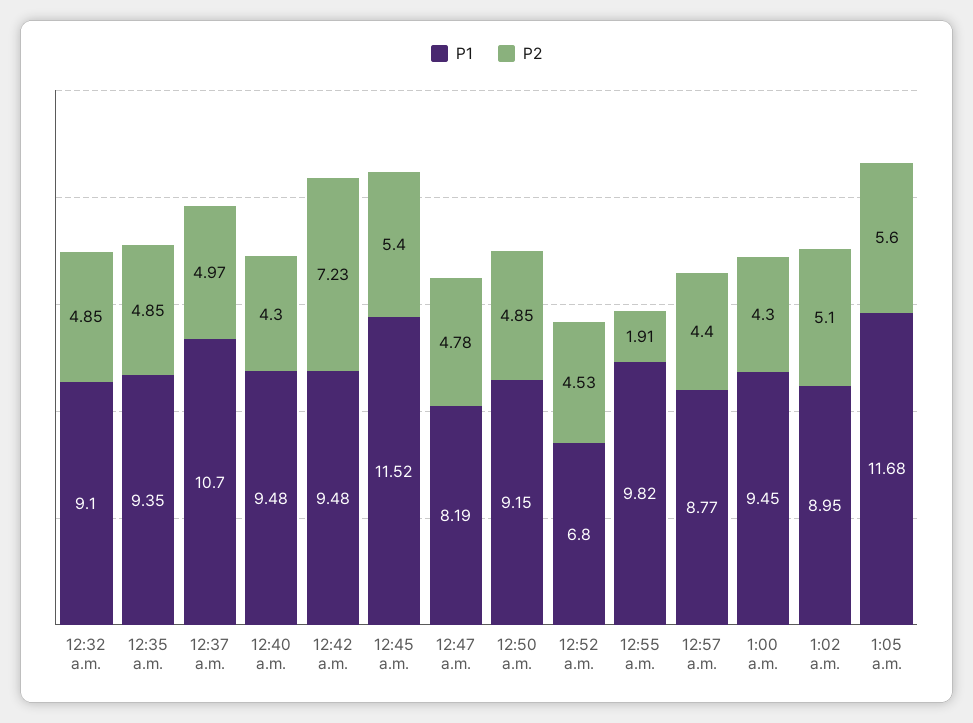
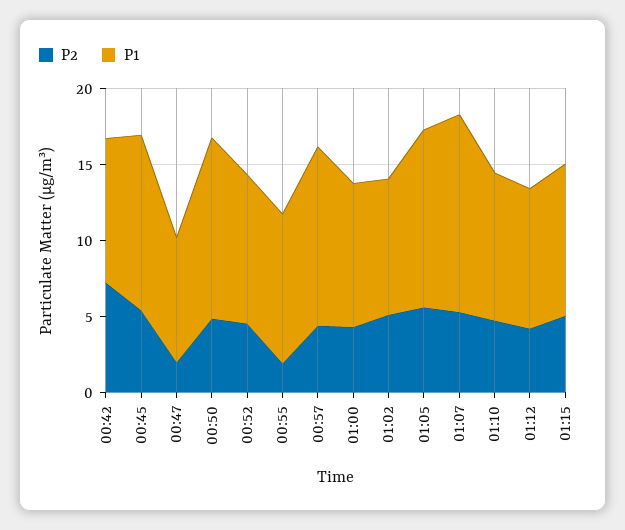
P1, 12:32 a.m.: 9.1 -> none
P2, 12:32 a.m.: 4.85 -> none
P1, 12:35 a.m.: 9.35 -> none
P2, 12:35 a.m.: 4.85 -> none
P1, 12:37 a.m.: 10.7 -> none
P2, 12:37 a.m.: 4.97 -> none
P1, 12:40 a.m.: 9.48 -> none
P2, 12:40 a.m.: 4.3 -> none
P2, 12:47 a.m.: 4.78 -> 2
P1, 12:50 a.m.: 9.15 -> 12
P1, 12:52 a.m.: 6.8 -> 10
P1, 12:57 a.m.: 8.77 -> 12
P2, 01:07: none -> 5
P1, 01:07: none -> 13
P2, 01:10: none -> 5
P1, 01:10: none -> 10
P2, 01:12: none -> 4
P1, 01:12: none -> 9
P2, 01:15: none -> 5
P1, 01:15: none -> 10

